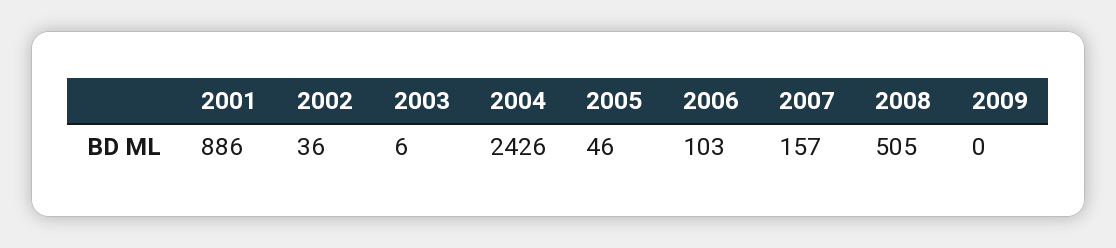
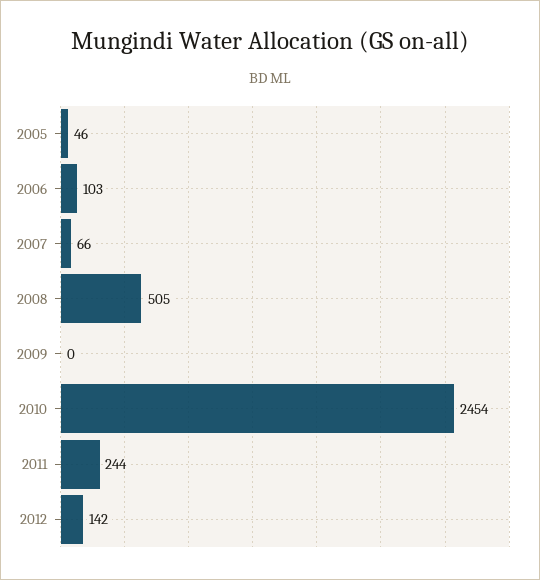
2001: 886 -> none
2002: 36 -> none
2003: 6 -> none
2004: 2426 -> none
2007: 157 -> 66
2010: none -> 2454
2011: none -> 244
2012: none -> 142

